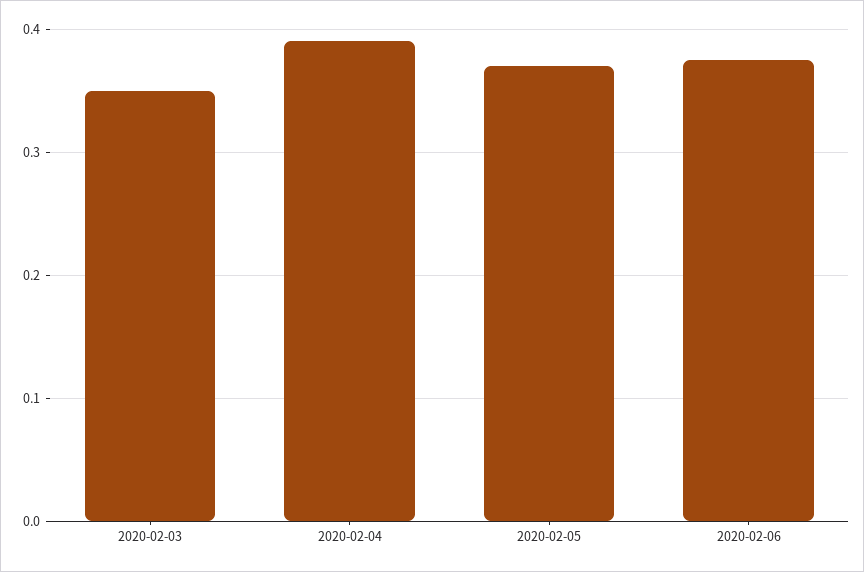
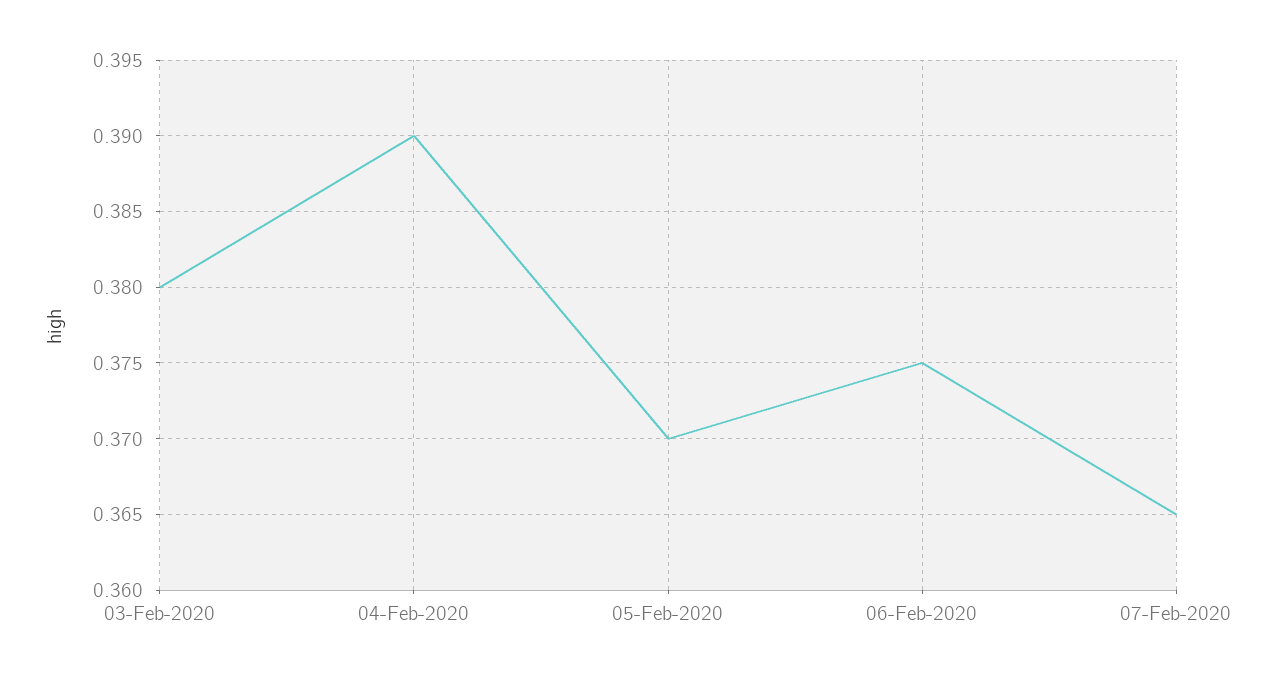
2020-02-03: 0.35 -> 0.38
07-Feb-2020: none -> 0.365

